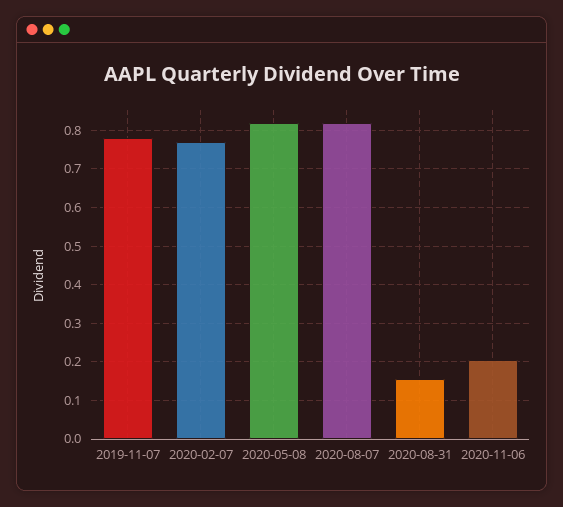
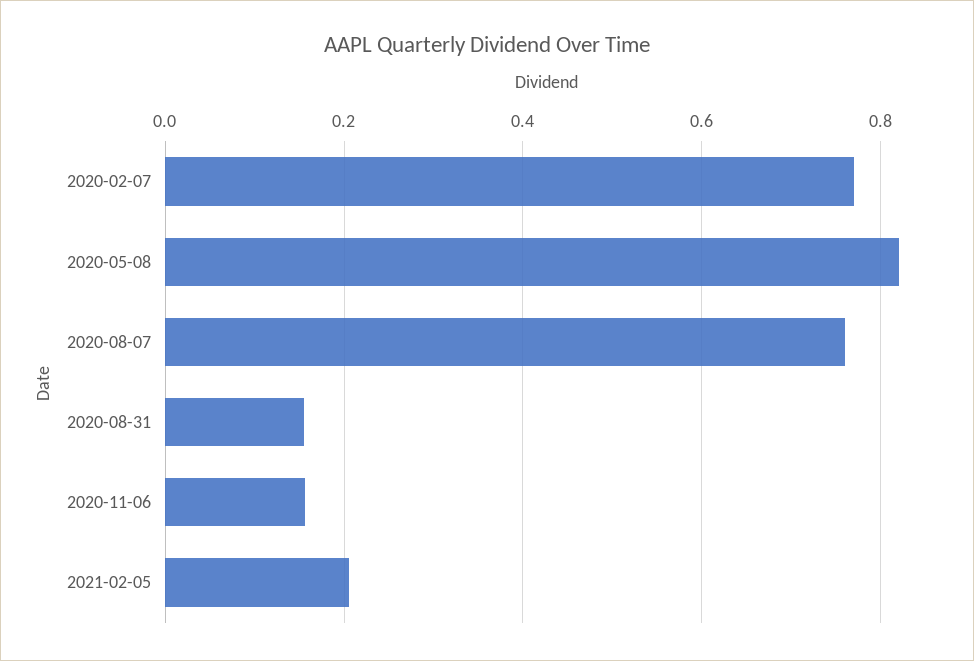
2019-11-07: 0.78 -> none
2020-08-07: 0.82 -> 0.76
2020-11-06: 0.2 -> 0.16
2021-02-05: none -> 0.2

